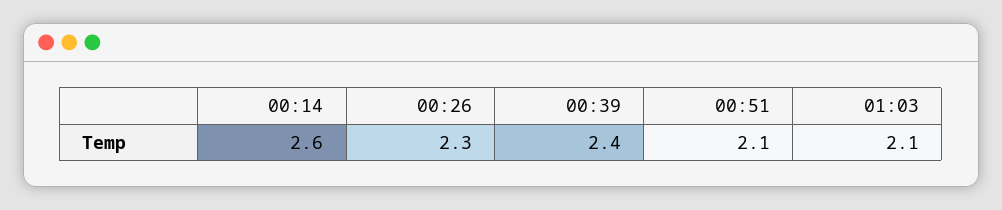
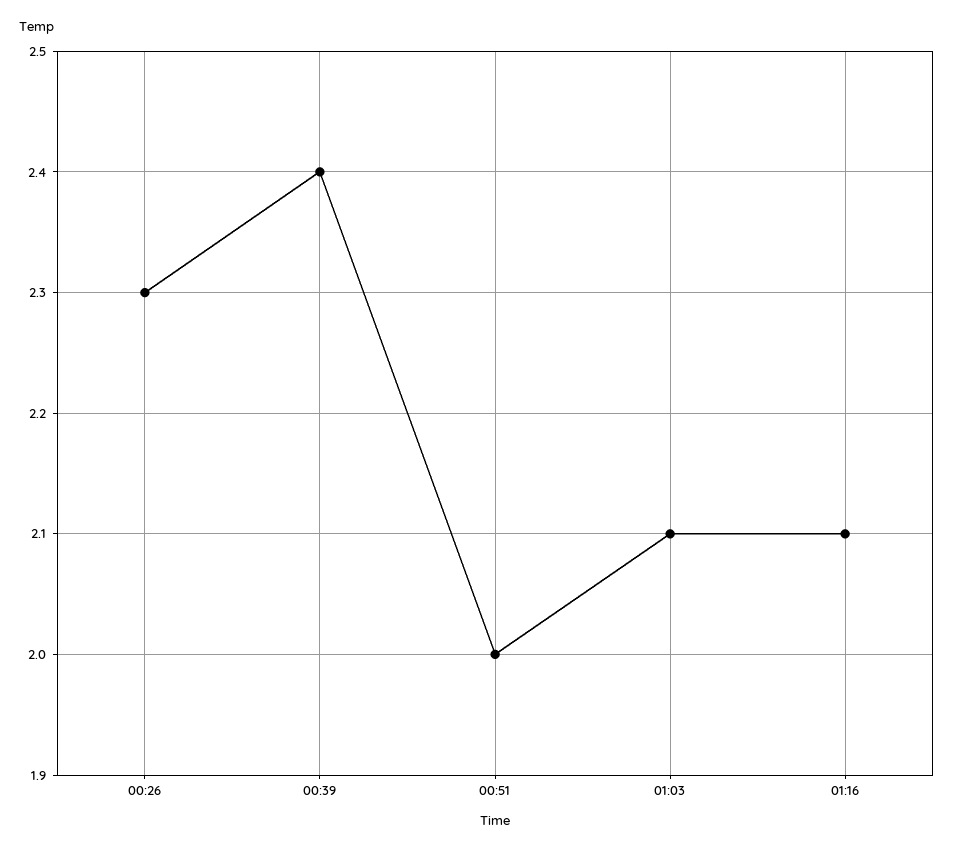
00:14: 2.6 -> none
00:51: 2.1 -> 2
01:16: none -> 2.1

